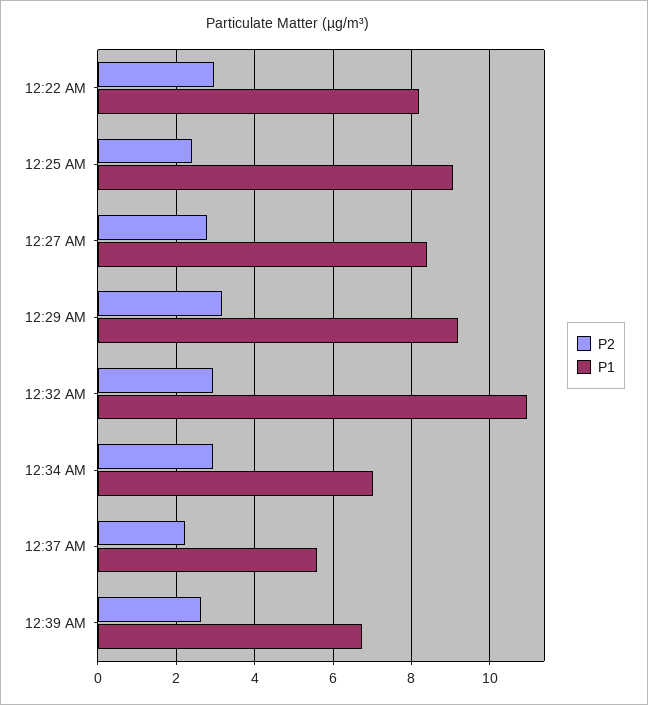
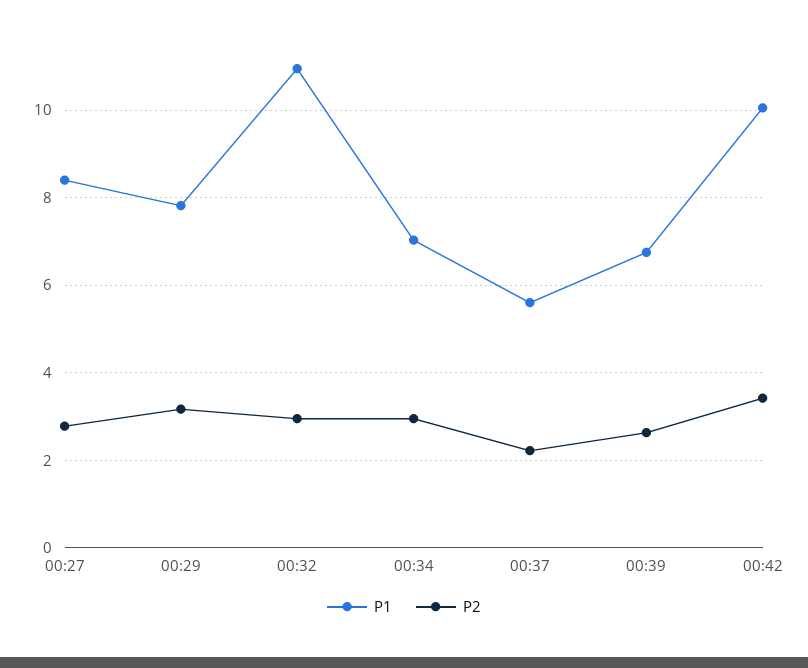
P2, 12:22 AM: 3 -> none
P1, 12:22 AM: 8.2 -> none
P2, 12:25 AM: 2.4 -> none
P1, 12:25 AM: 9 -> none
P1, 12:29 AM: 9.2 -> 7.8
P1, 00:42: none -> 10
P2, 00:42: none -> 3.4

